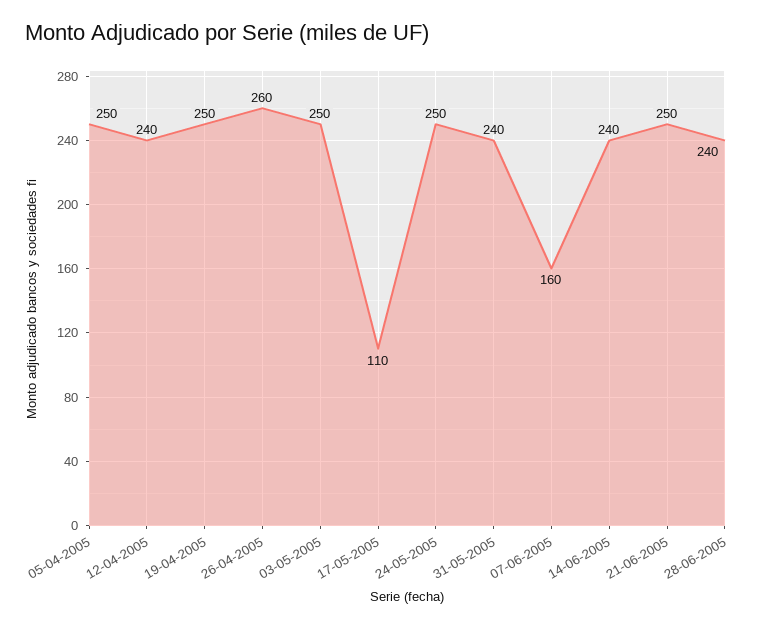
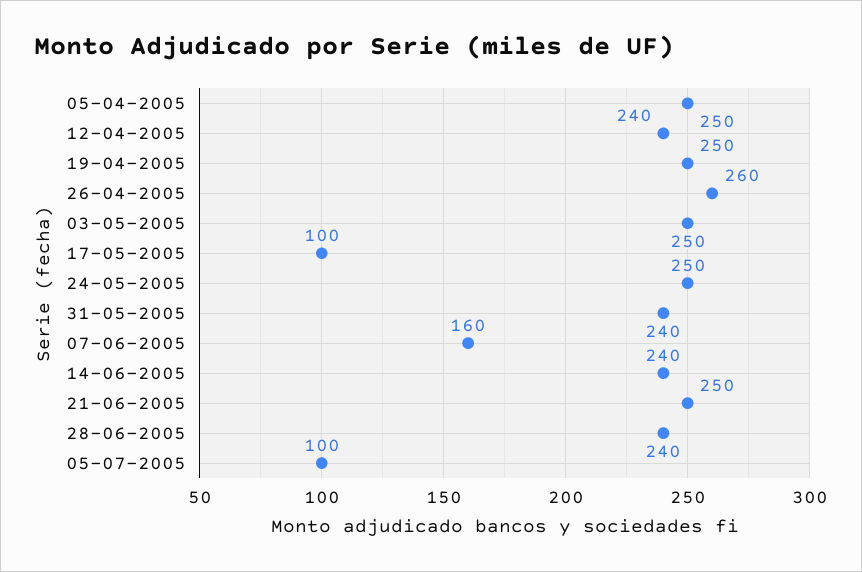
17-05-2005: 110 -> 100
05-07-2005: none -> 100

